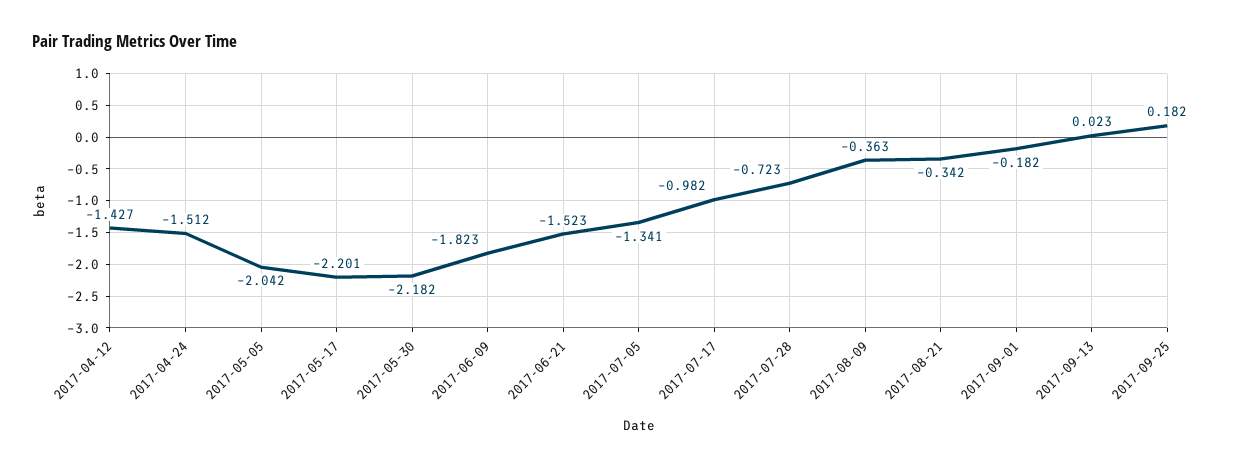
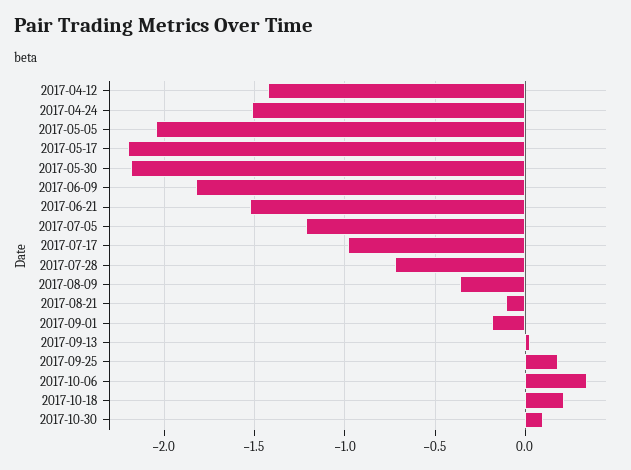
2017-07-05: -1.341 -> -1.2
2017-08-21: -0.342 -> -0.1
2017-10-06: none -> 0.35
2017-10-18: none -> 0.2
2017-10-30: none -> 0.1

